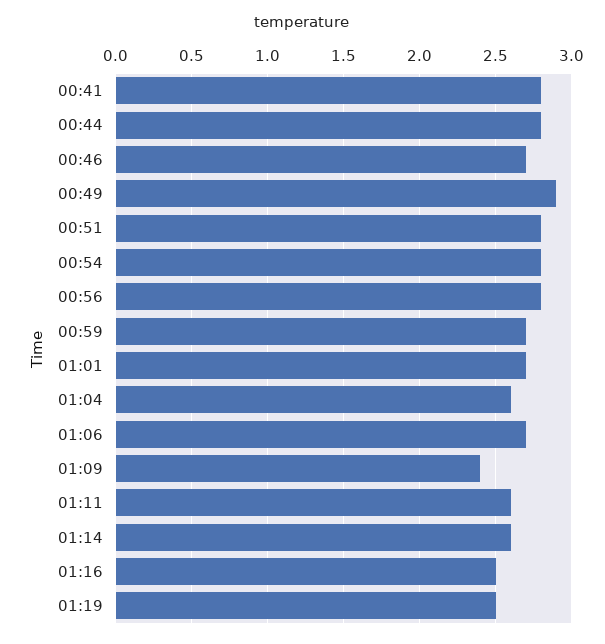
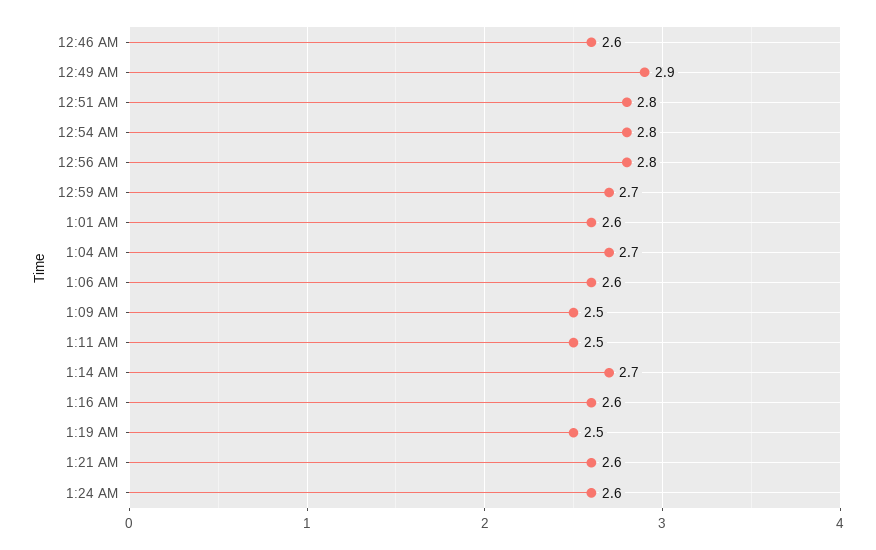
00:41: 2.8 -> none
00:44: 2.8 -> none
00:46: 2.7 -> 2.6
01:01: 2.7 -> 2.6
01:04: 2.6 -> 2.7
01:06: 2.7 -> 2.6
01:09: 2.4 -> 2.5
01:11: 2.6 -> 2.5
01:14: 2.6 -> 2.7
01:16: 2.5 -> 2.6
1:21 AM: none -> 2.6
1:24 AM: none -> 2.6

